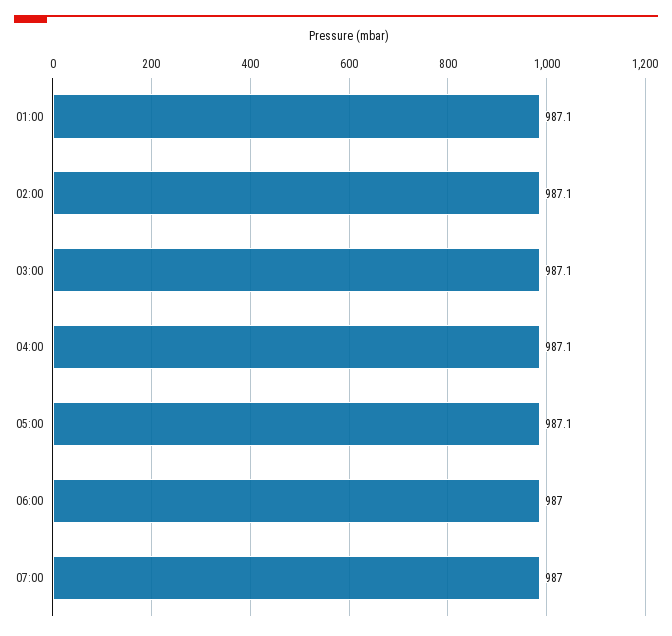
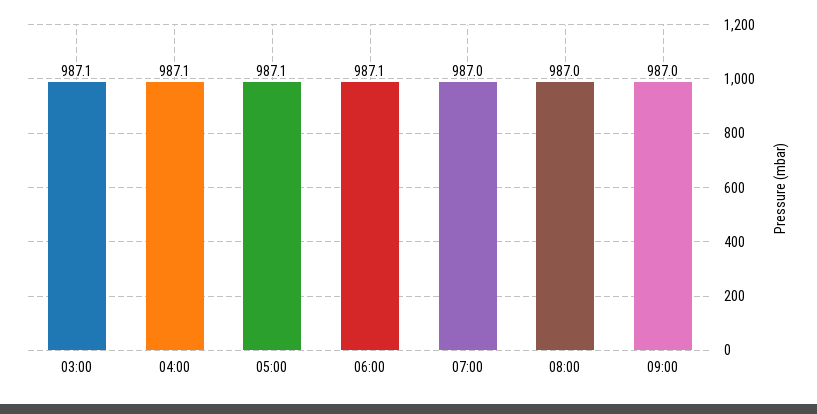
01:00: 987.1 -> none
02:00: 987.1 -> none
06:00: 987 -> 987.1
08:00: none -> 987
09:00: none -> 987

